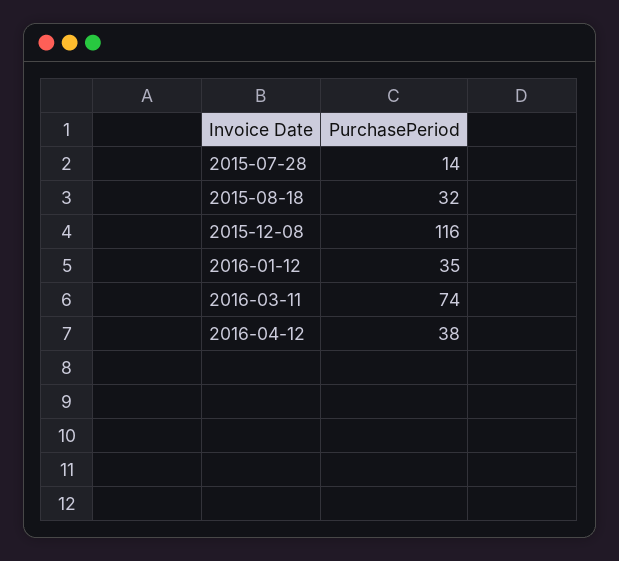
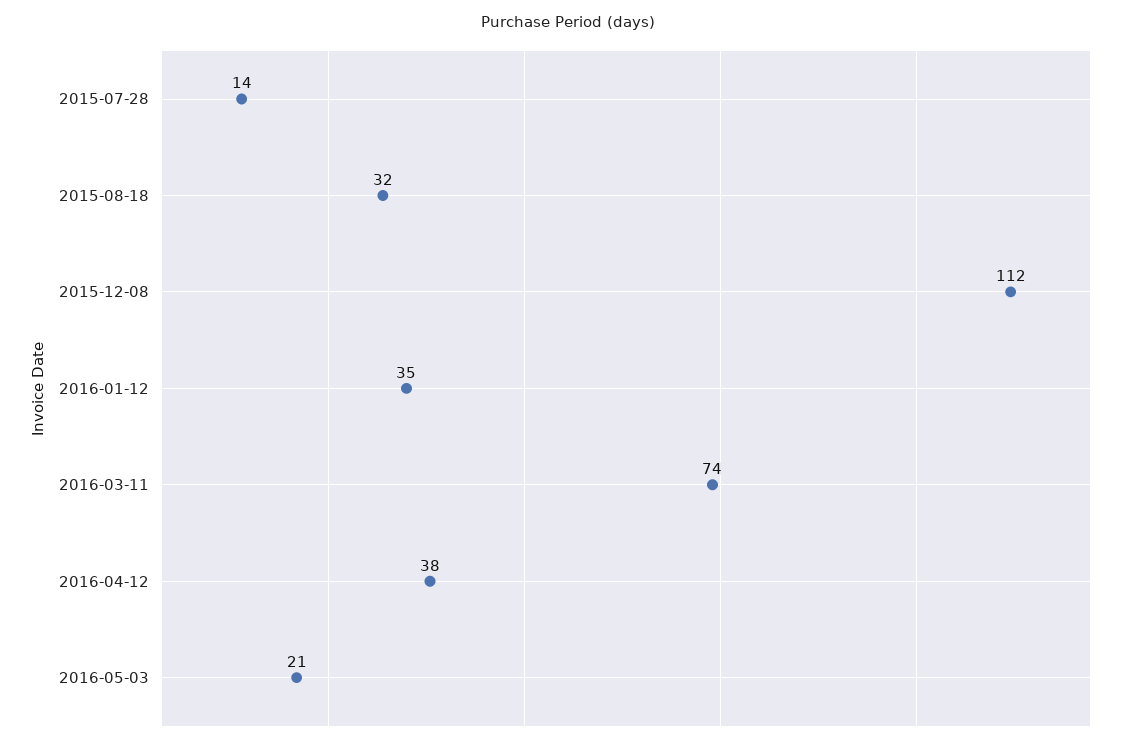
2015-12-08: 116 -> 112
2016-05-03: none -> 21

